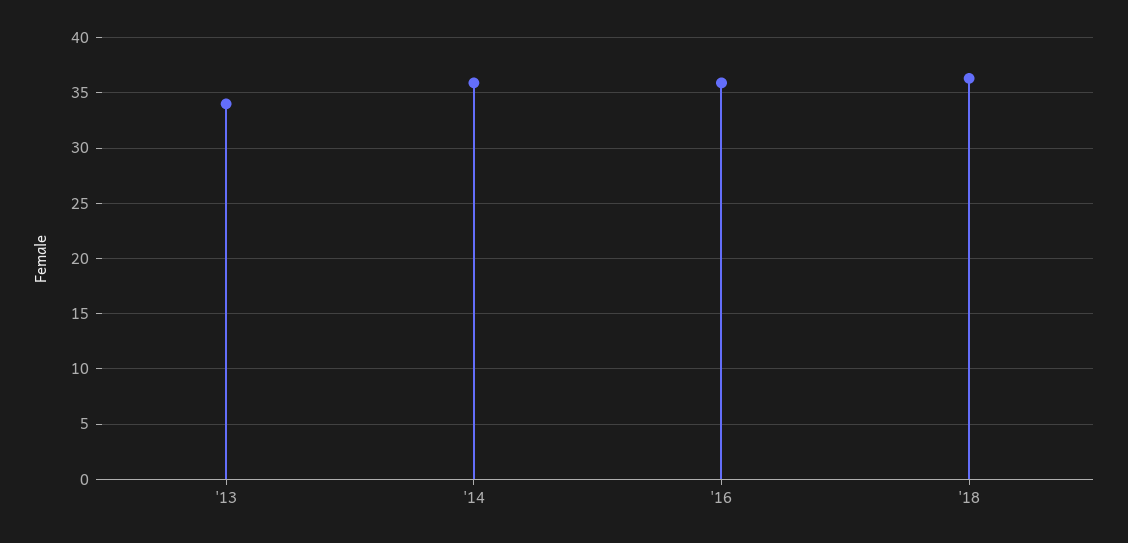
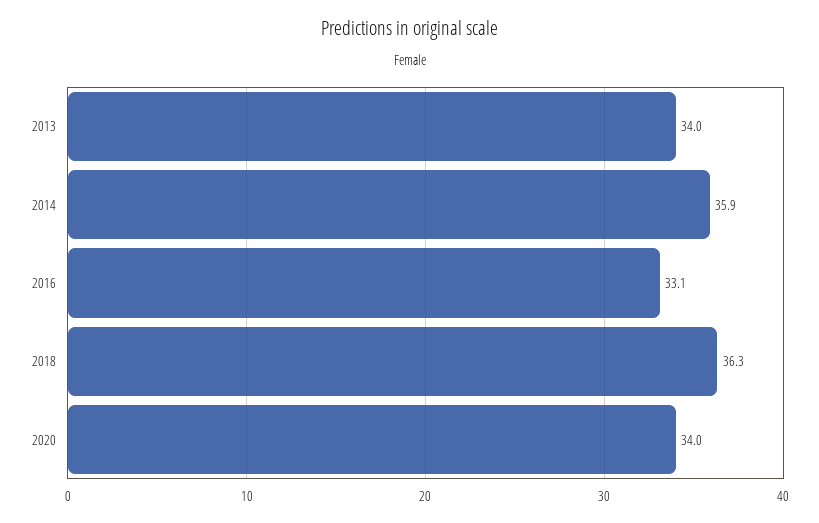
'16: 36 -> 33.1
2020: none -> 34

